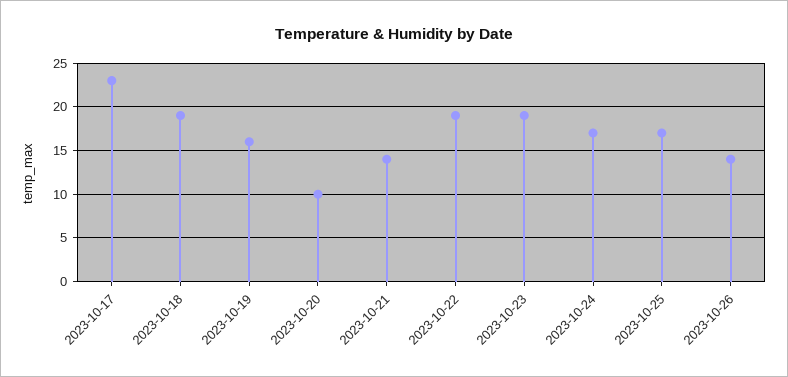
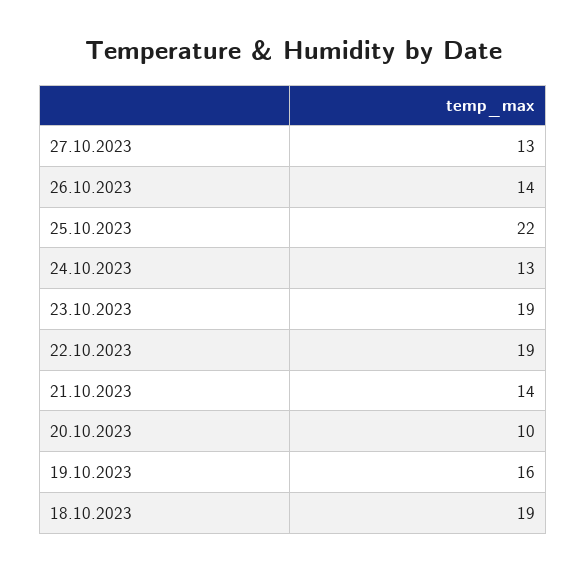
2023-10-17: 23 -> none
2023-10-24: 17 -> 13
2023-10-25: 17 -> 22
27.10.2023: none -> 13

